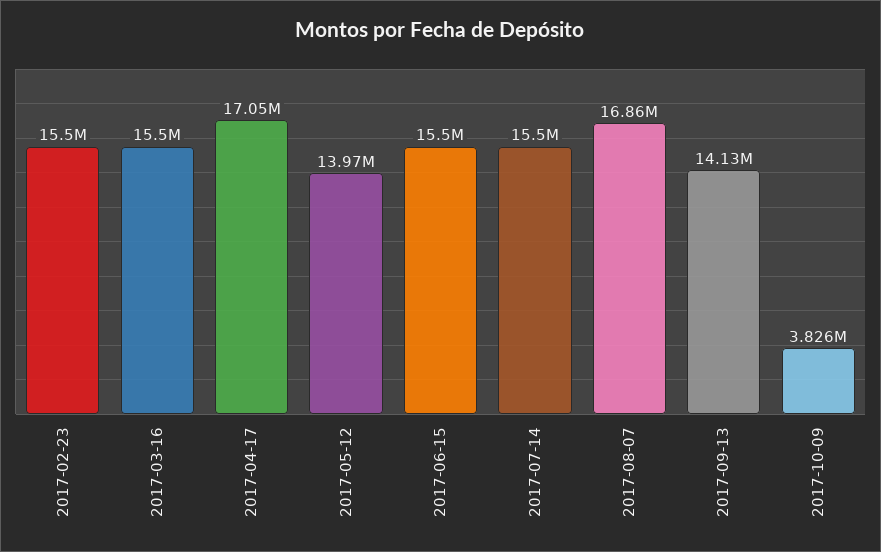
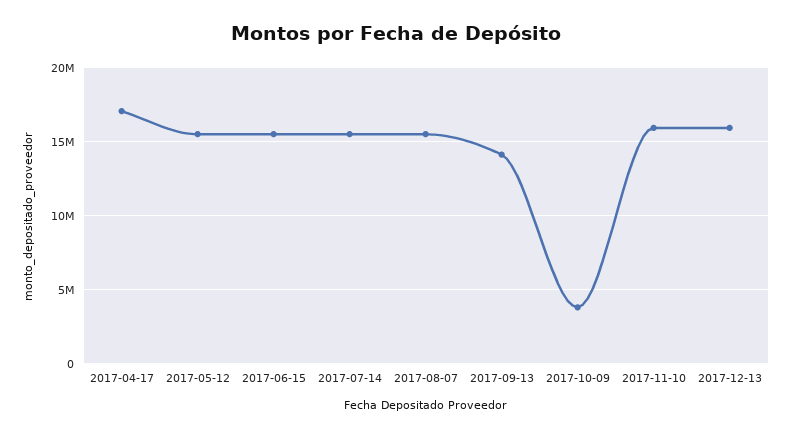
2017-02-23: 15500000 -> none
2017-03-16: 15500000 -> none
2017-05-12: 13970000 -> 15500000
2017-08-07: 16860000 -> 15500000
2017-11-10: none -> 16000000
2017-12-13: none -> 16000000

